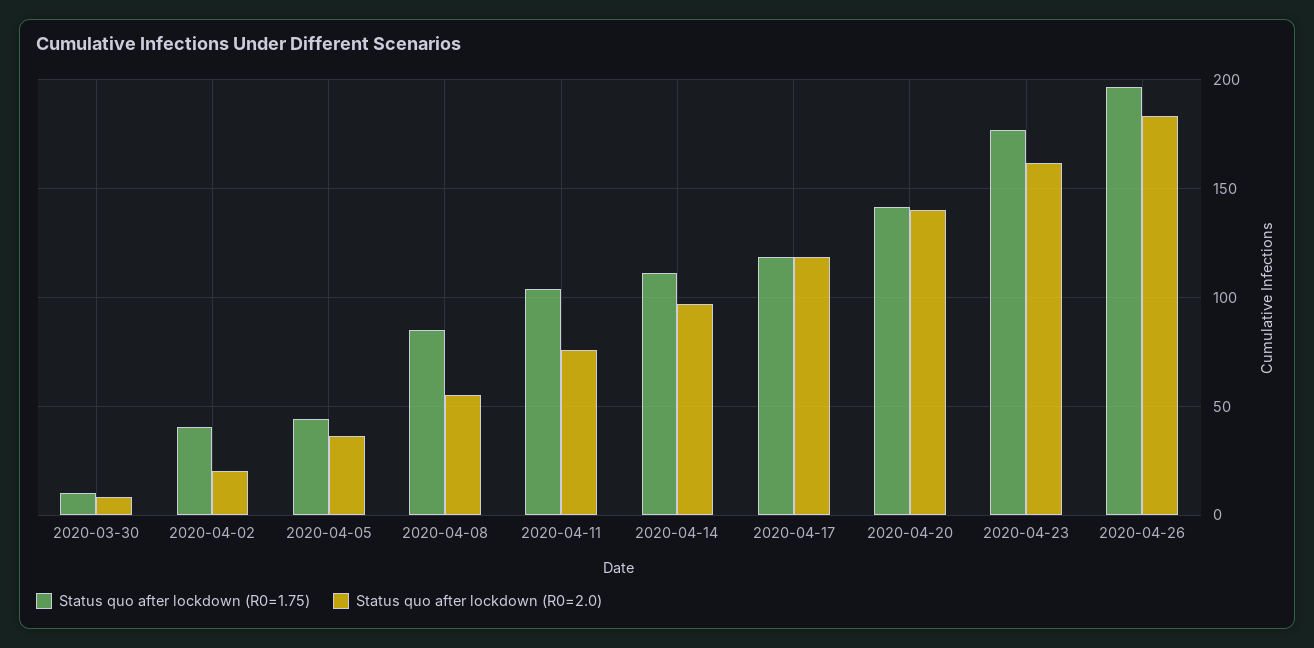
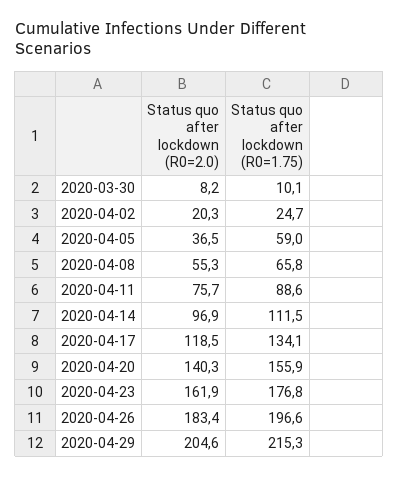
Status quo after lockdown (R0=1.75), 2020-04-02: 40 -> 24.7
Status quo after lockdown (R0=1.75), 2020-04-05: 45 -> 59
Status quo after lockdown (R0=1.75), 2020-04-08: 85 -> 65.8
Status quo after lockdown (R0=1.75), 2020-04-11: 105 -> 88.6
Status quo after lockdown (R0=1.75), 2020-04-17: 120 -> 134.1
Status quo after lockdown (R0=1.75), 2020-04-20: 140 -> 155.9
Status quo after lockdown (R0=2.0), 2020-04-29: none -> 204.6
Status quo after lockdown (R0=1.75), 2020-04-29: none -> 215.3

